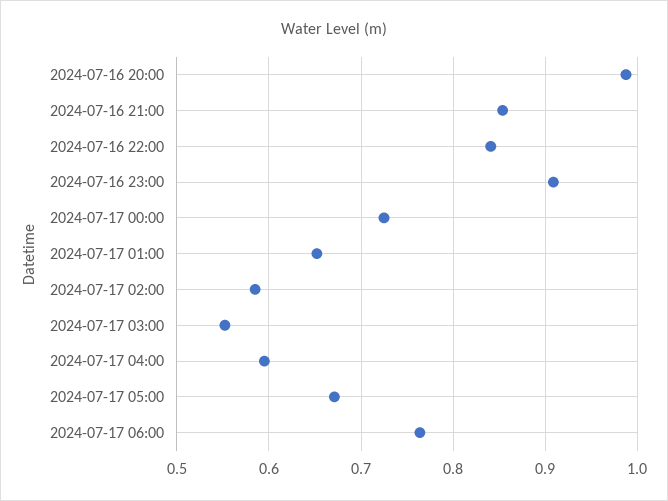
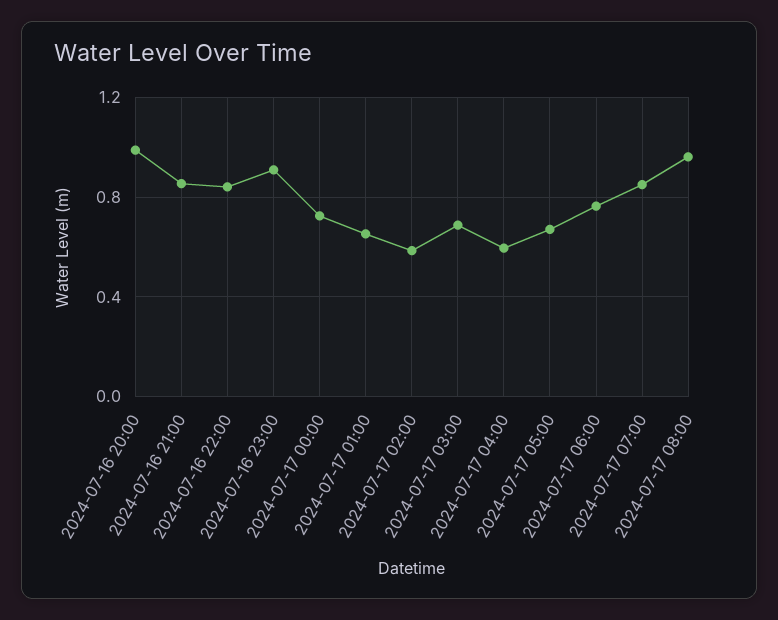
2024-07-17 03:00: 0.55 -> 0.7
2024-07-17 07:00: none -> 0.85
2024-07-17 08:00: none -> 0.95

